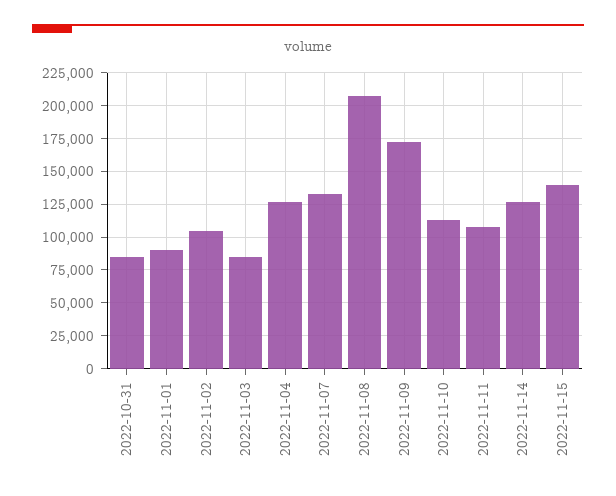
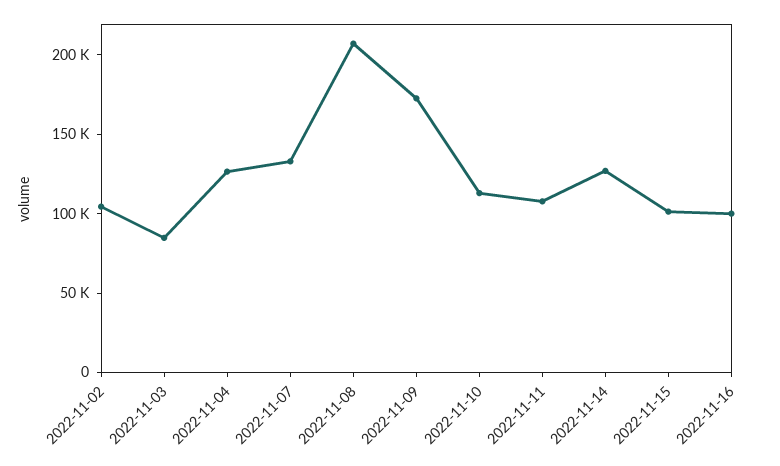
2022-10-31: 85000 -> none
2022-11-01: 90000 -> none
2022-11-15: 140000 -> 100000
2022-11-16: none -> 100000

